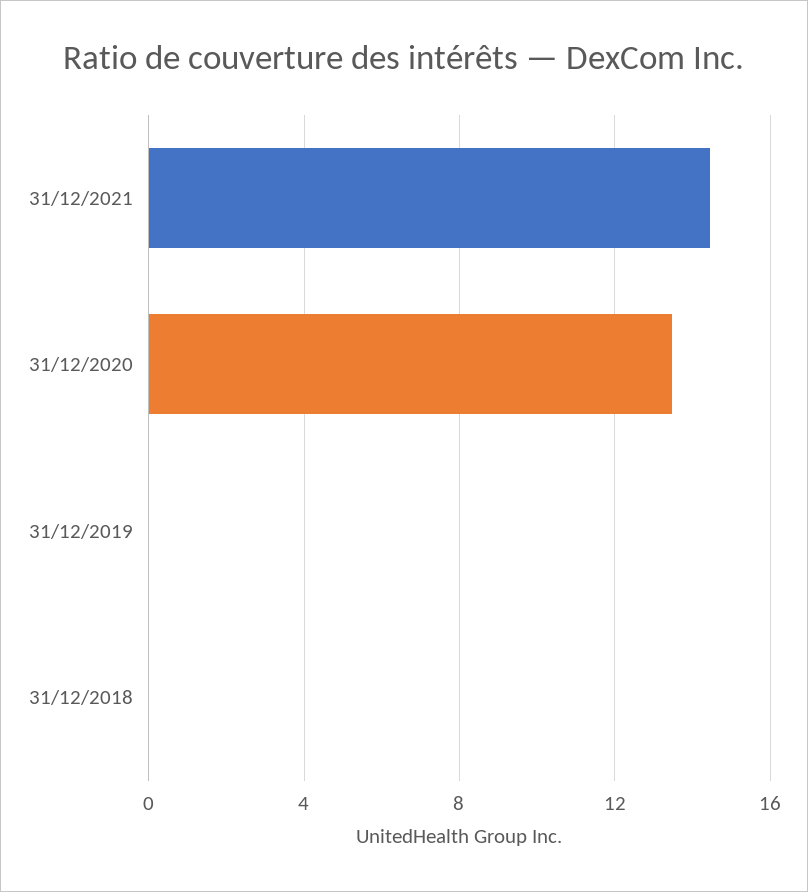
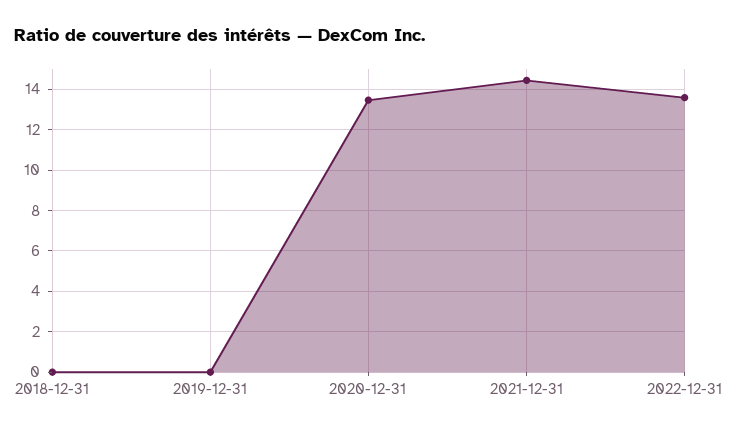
2022-12-31: none -> 13.5

